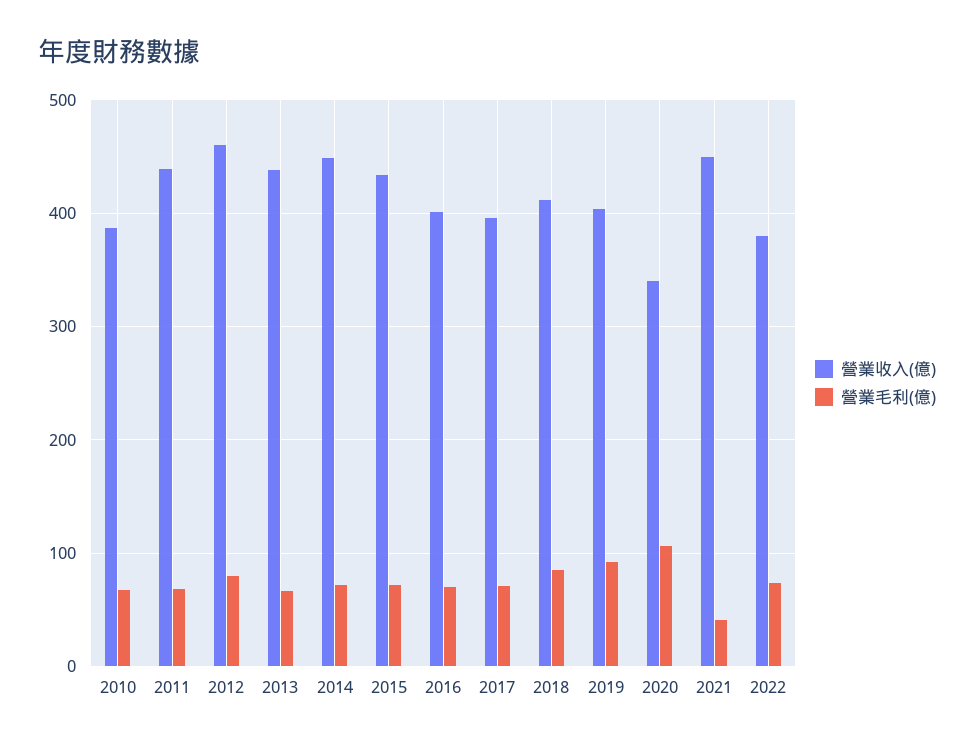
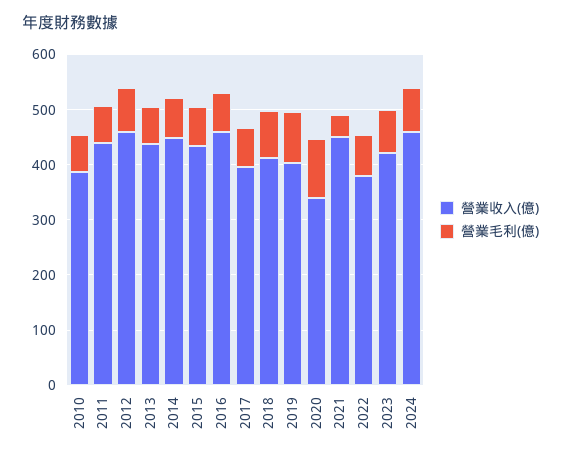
營業收入(億), 2016: 400 -> 460
營業收入(億), 2023: none -> 420
營業毛利(億), 2023: none -> 80
營業收入(億), 2024: none -> 460
營業毛利(億), 2024: none -> 80

